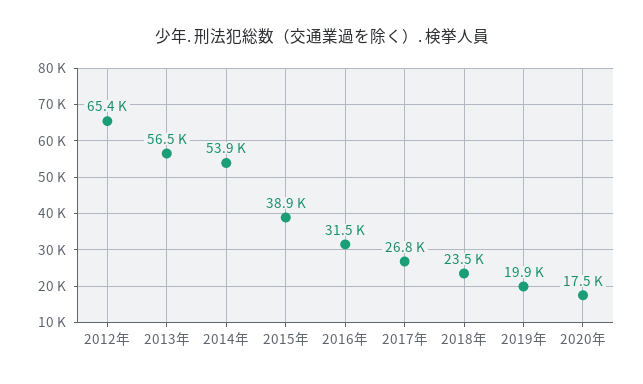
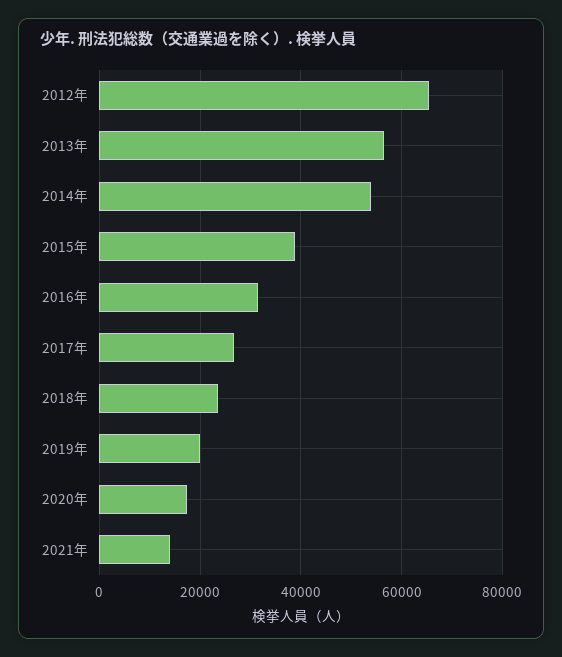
2021年: none -> 14000

